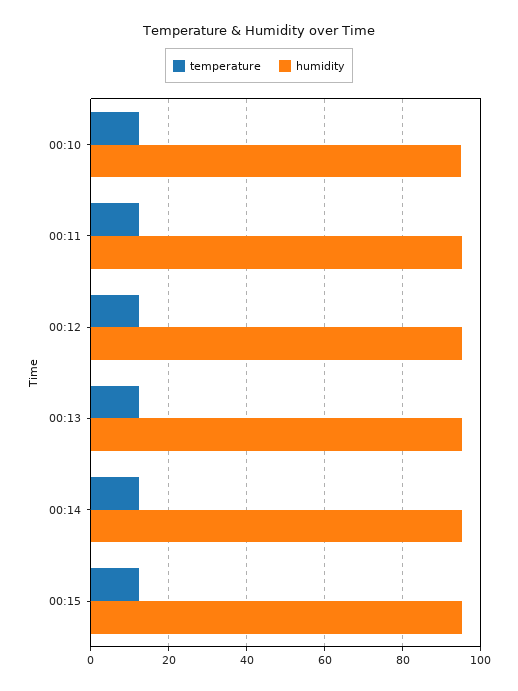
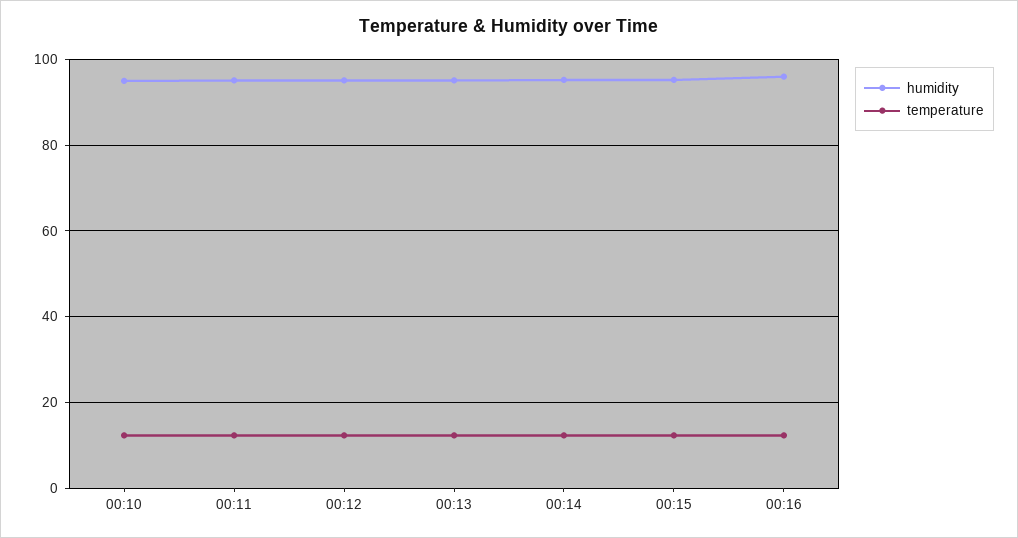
humidity, 00:16: none -> 96
temperature, 00:16: none -> 12

